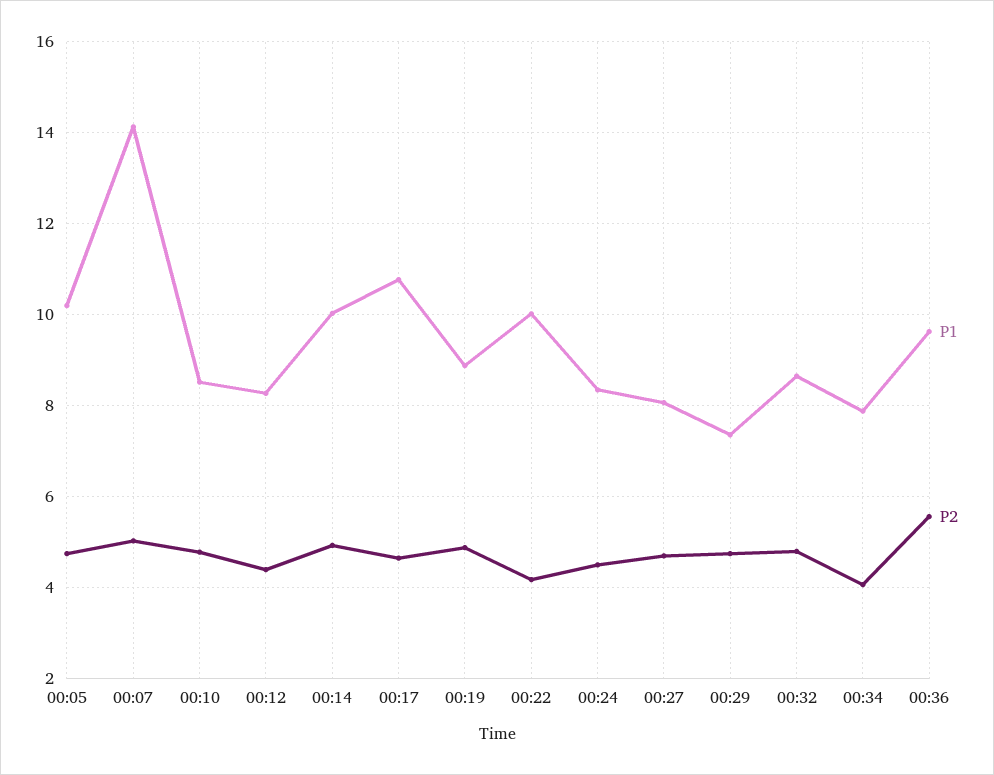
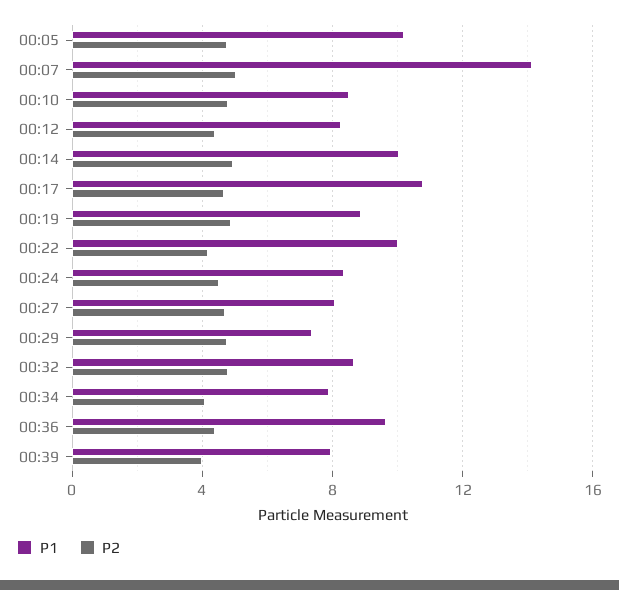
P2, 00:36: 5.6 -> 4.5
P1, 00:39: none -> 8
P2, 00:39: none -> 4

